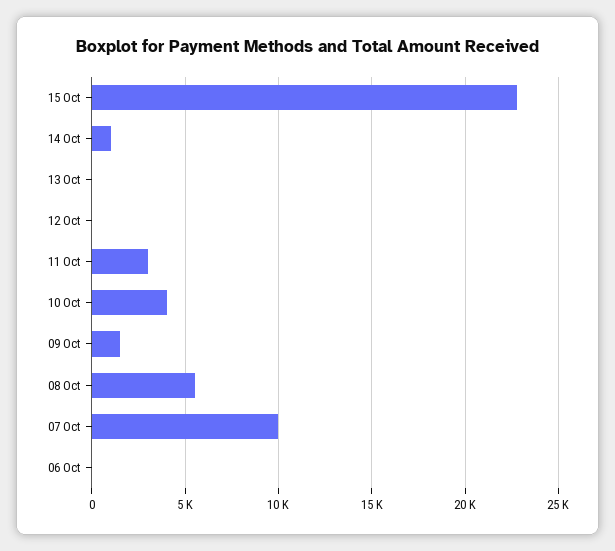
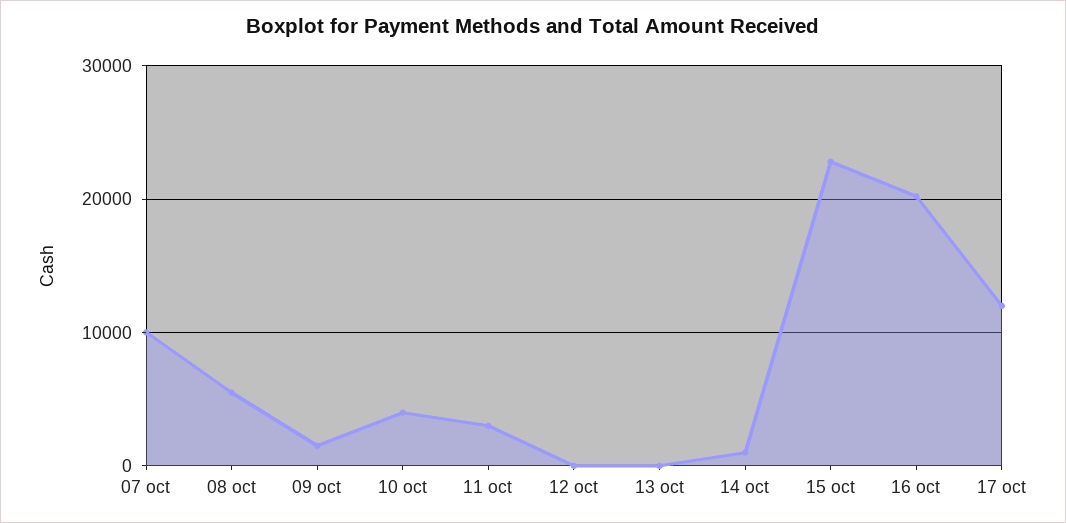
06 Oct: 0 -> none
16 oct: none -> 20000
17 oct: none -> 12000

